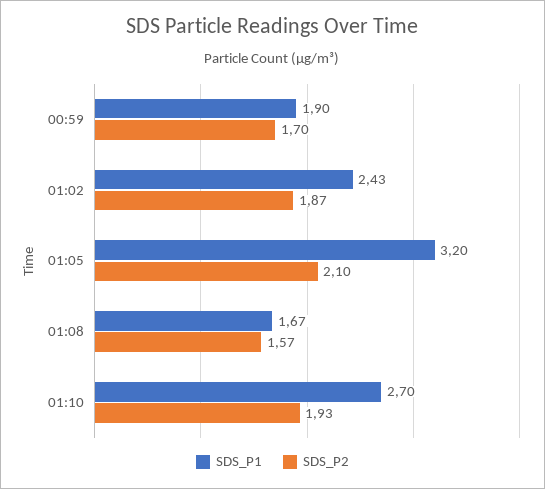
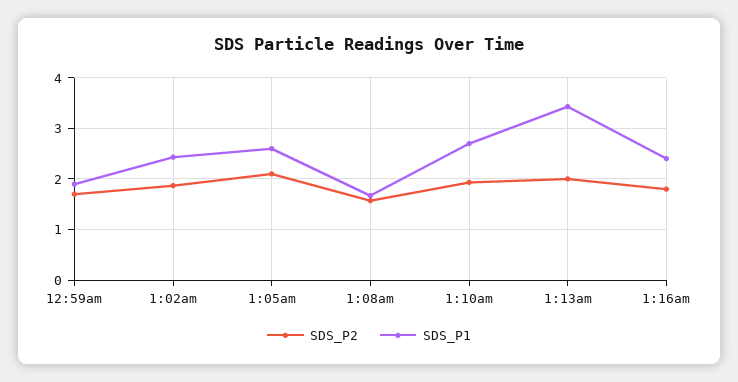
SDS_P1, 01:05: 3.2 -> 2.6
SDS_P2, 1:13am: none -> 2
SDS_P1, 1:13am: none -> 3.4
SDS_P2, 1:16am: none -> 1.8
SDS_P1, 1:16am: none -> 2.4

